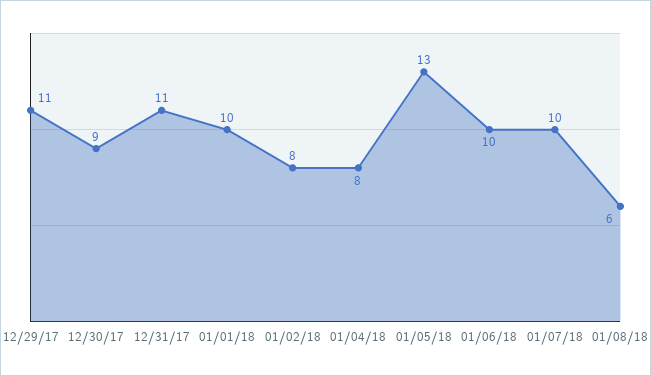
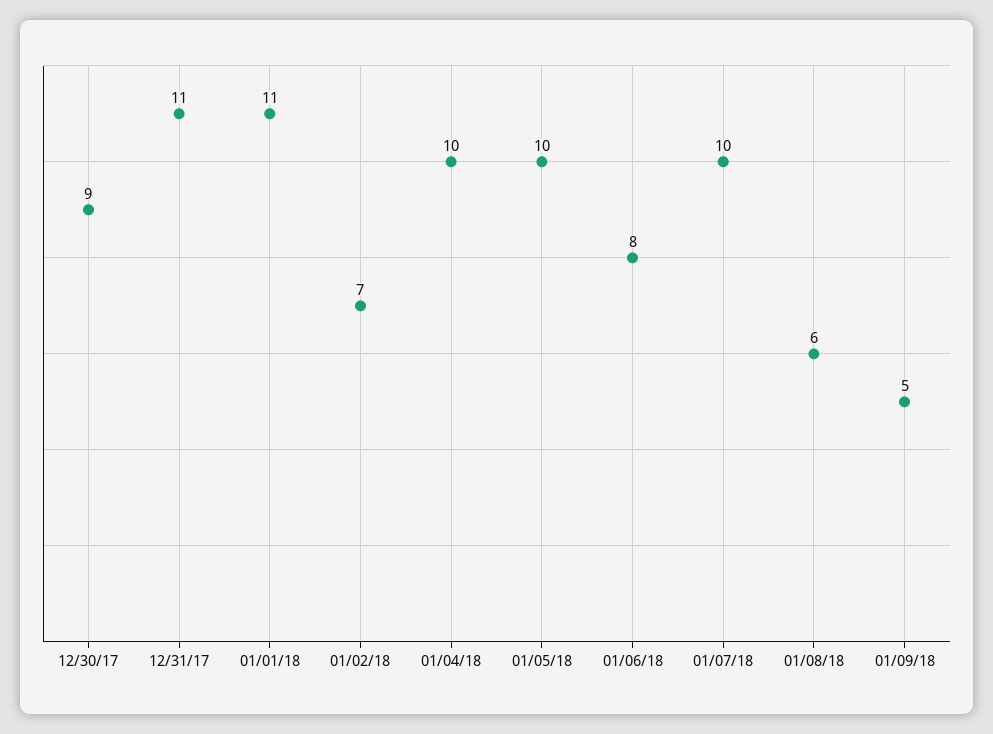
12/29/17: 11 -> none
01/01/18: 10 -> 11
01/02/18: 8 -> 7
01/04/18: 8 -> 10
01/05/18: 13 -> 10
01/06/18: 10 -> 8
01/09/18: none -> 5

